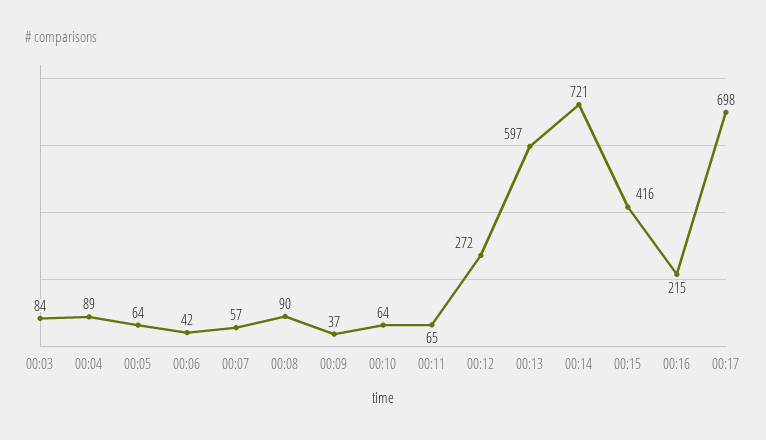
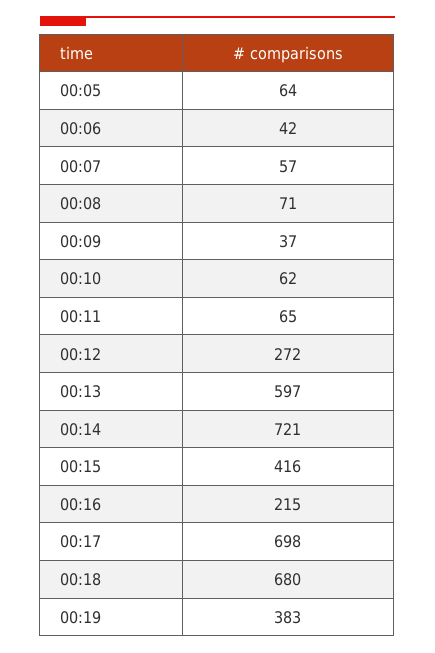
00:03: 84 -> none
00:04: 89 -> none
00:08: 90 -> 71
00:10: 64 -> 62
00:18: none -> 680
00:19: none -> 383

